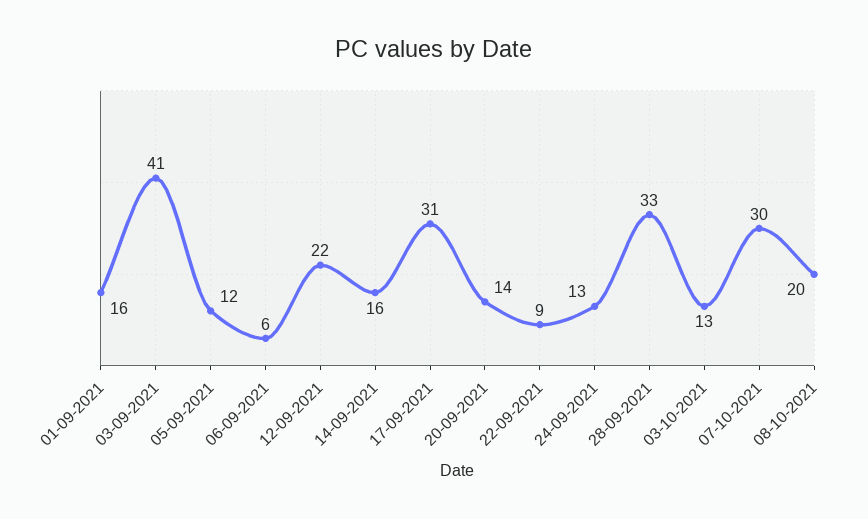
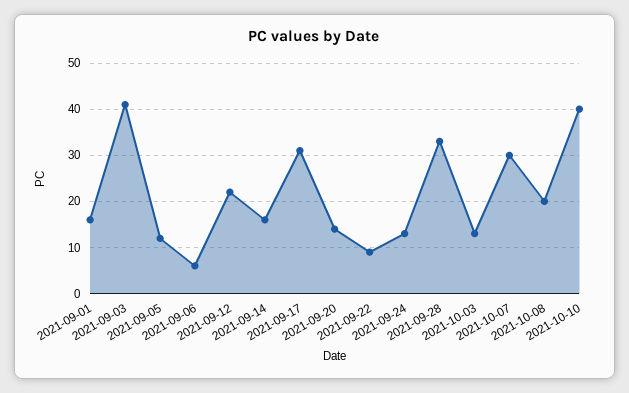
2021-10-10: none -> 40

